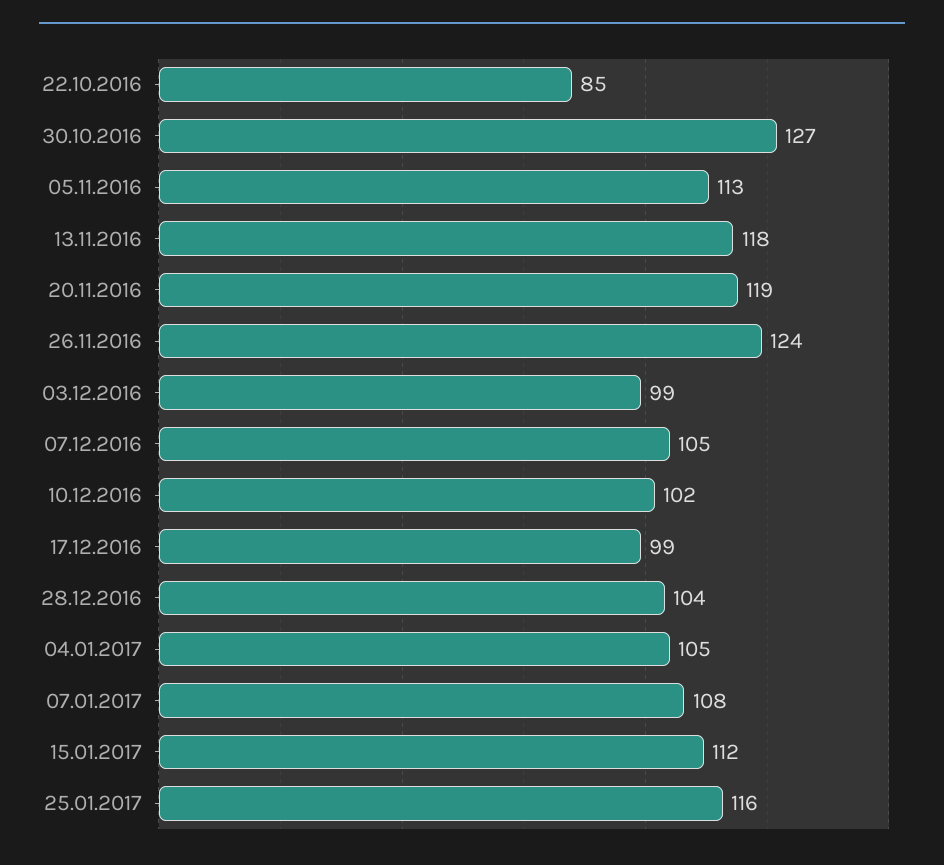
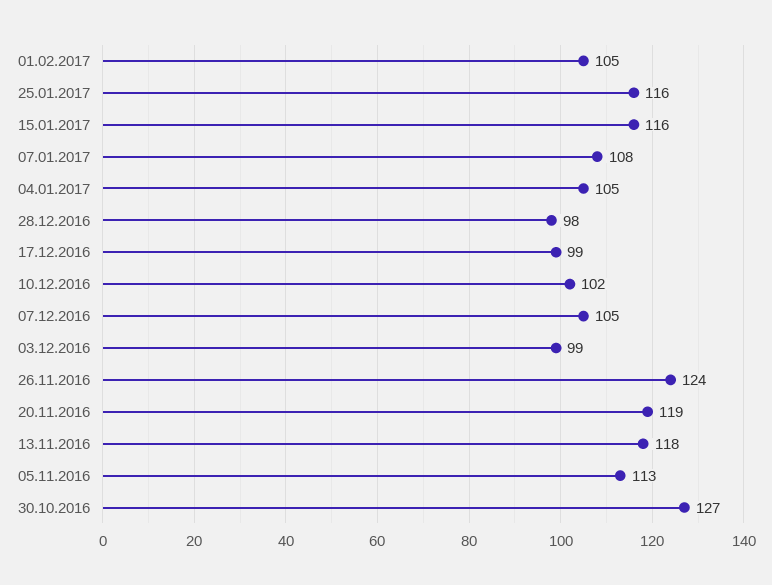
22.10.2016: 85 -> none
28.12.2016: 104 -> 98
15.01.2017: 112 -> 116
01.02.2017: none -> 105

